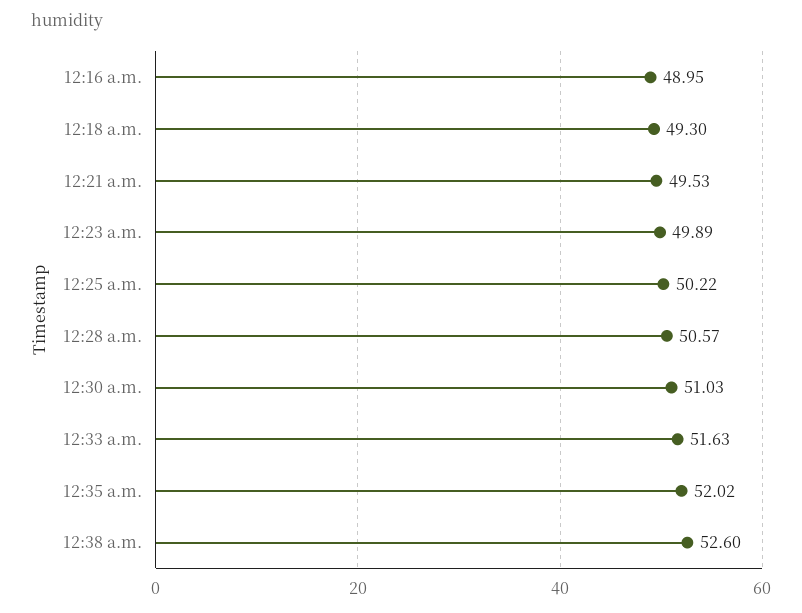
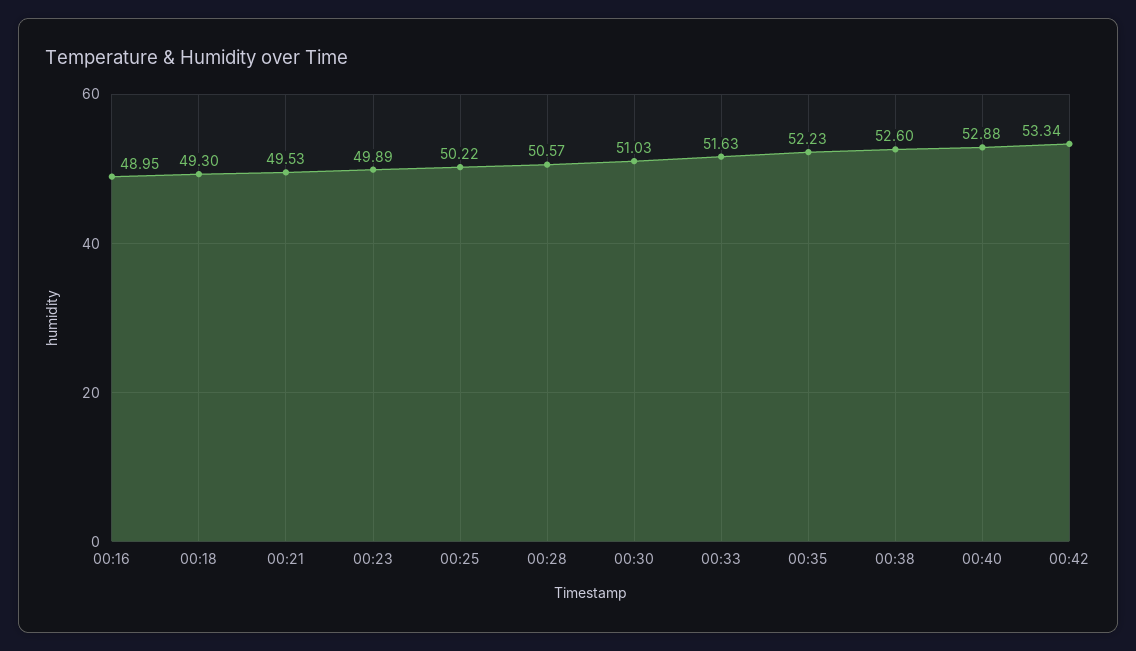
12:35 a.m.: 52.02 -> 52.23
00:40: none -> 52.88
00:42: none -> 53.34

